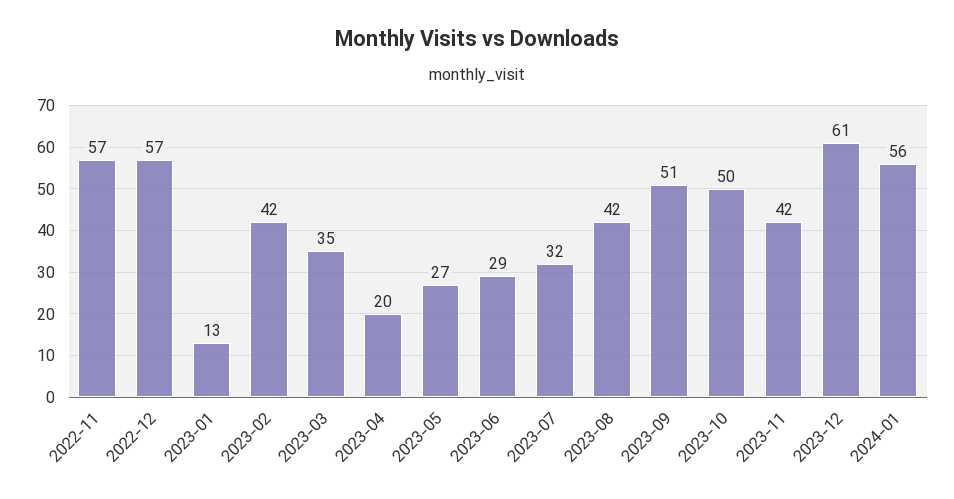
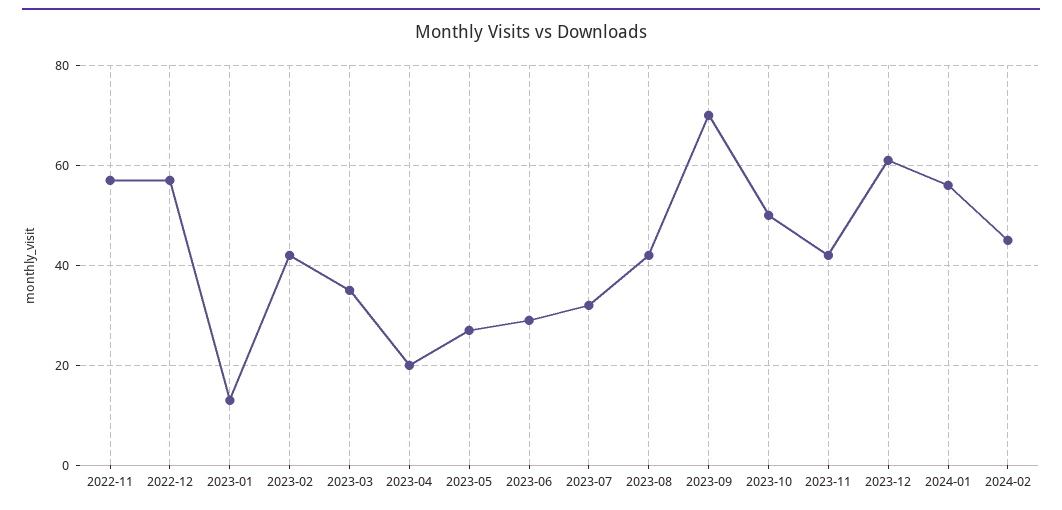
2023-09: 51 -> 70
2024-02: none -> 45

